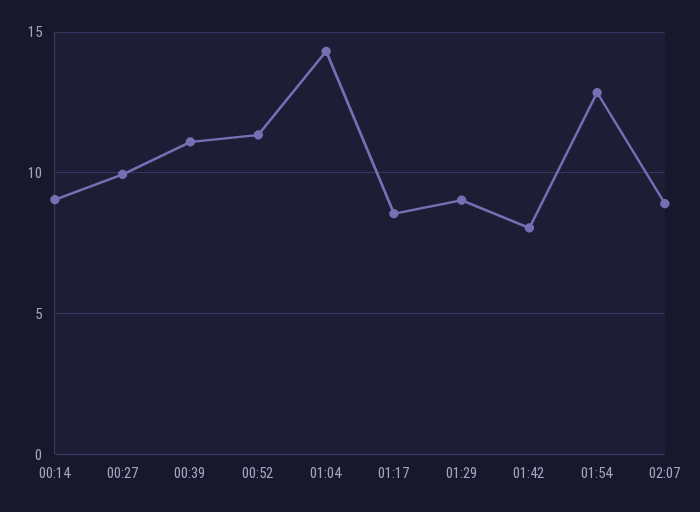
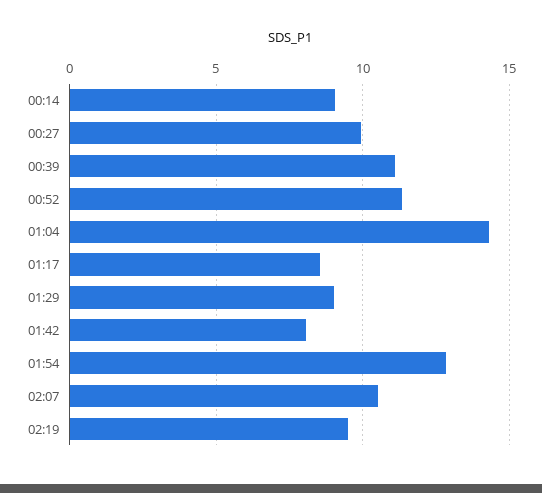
02:07: 9 -> 10.5
02:19: none -> 9.5

